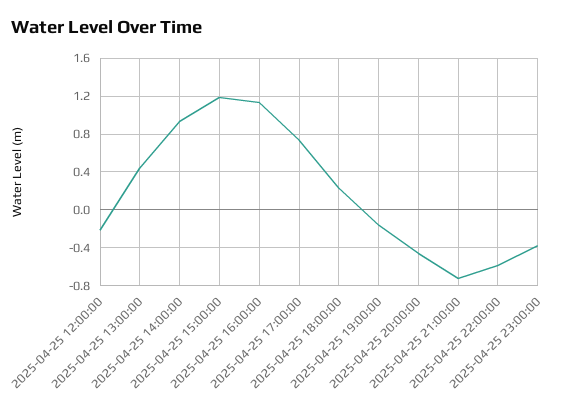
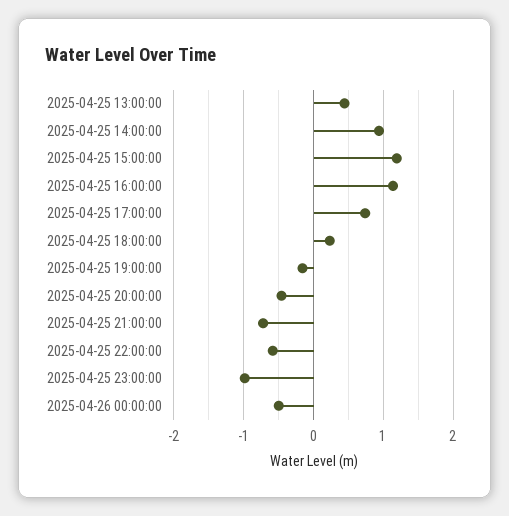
2025-04-25 12:00:00: -0.2 -> none
2025-04-25 23:00:00: -0.4 -> -1
2025-04-26 00:00:00: none -> -0.5

